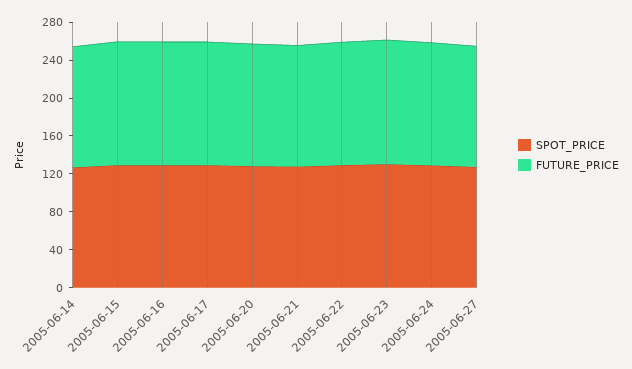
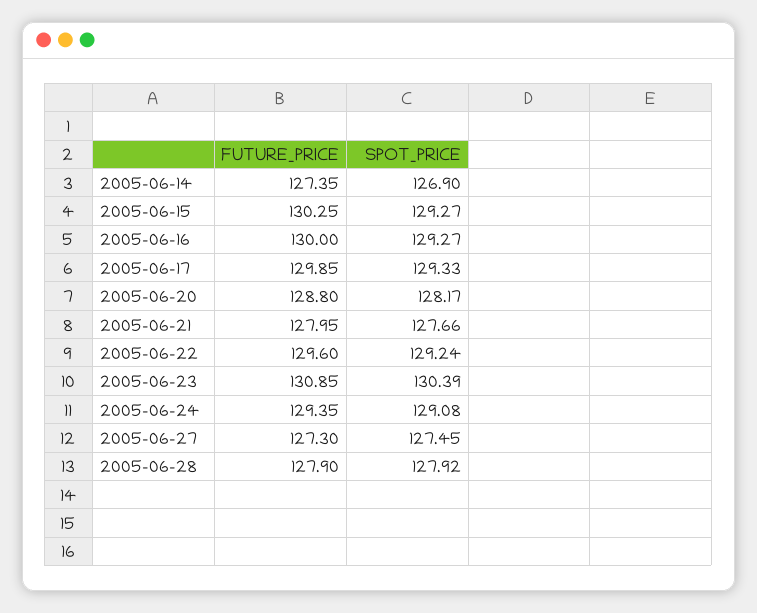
FUTURE_PRICE, 2005-06-28: none -> 127.9
SPOT_PRICE, 2005-06-28: none -> 127.92

